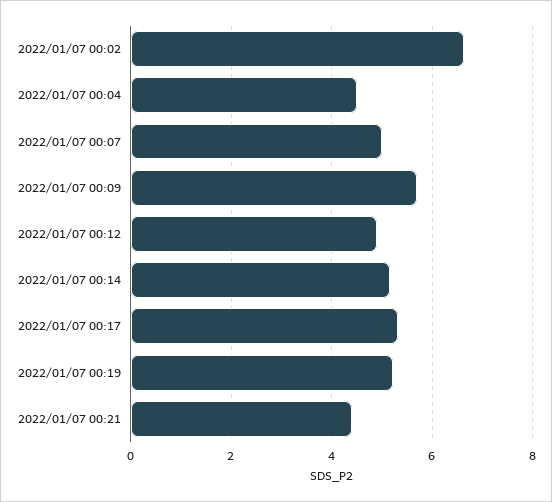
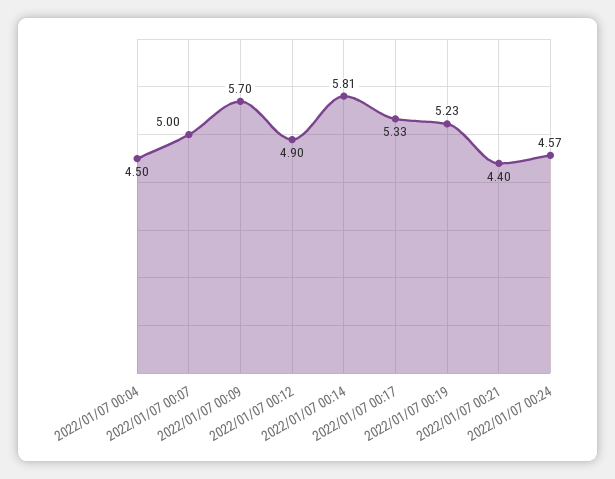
2022/01/07 00:02: 6.6 -> none
2022/01/07 00:14: 5.2 -> 5.81
2022/01/07 00:24: none -> 4.57

